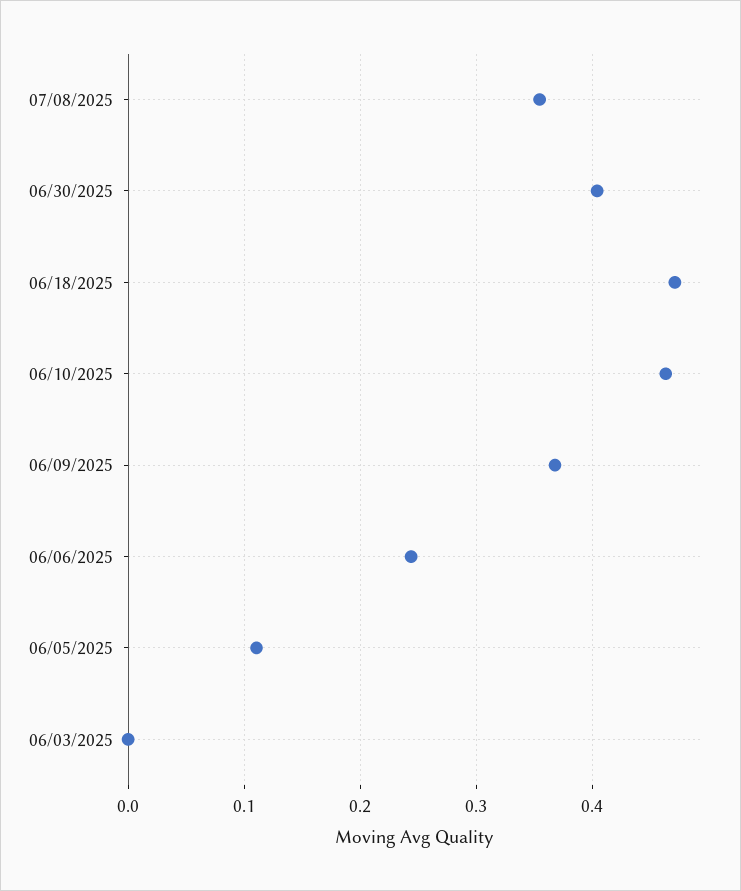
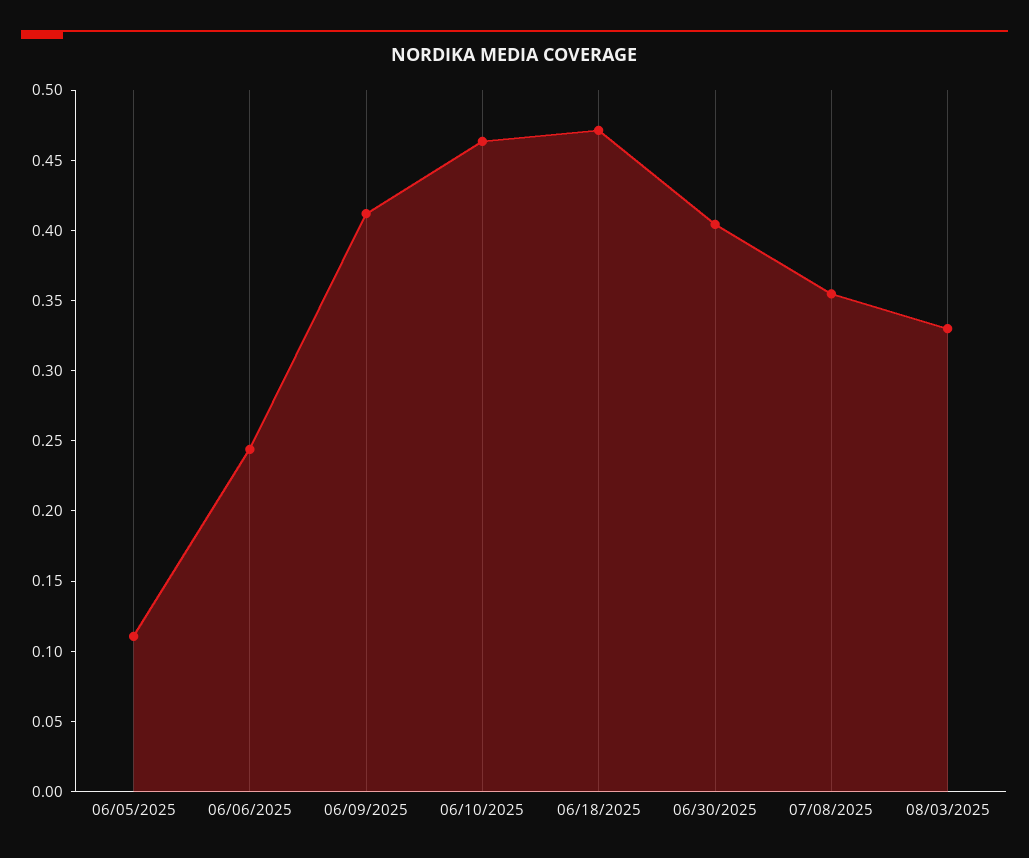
06/09/2025: 0.37 -> 0.41
06/03/2025: 0 -> none
08/03/2025: none -> 0.33

